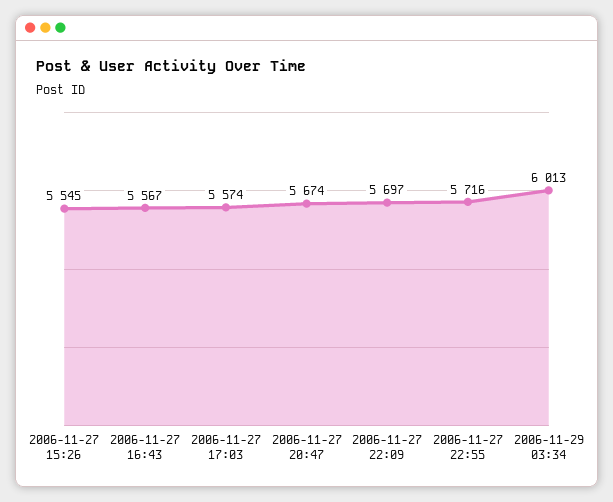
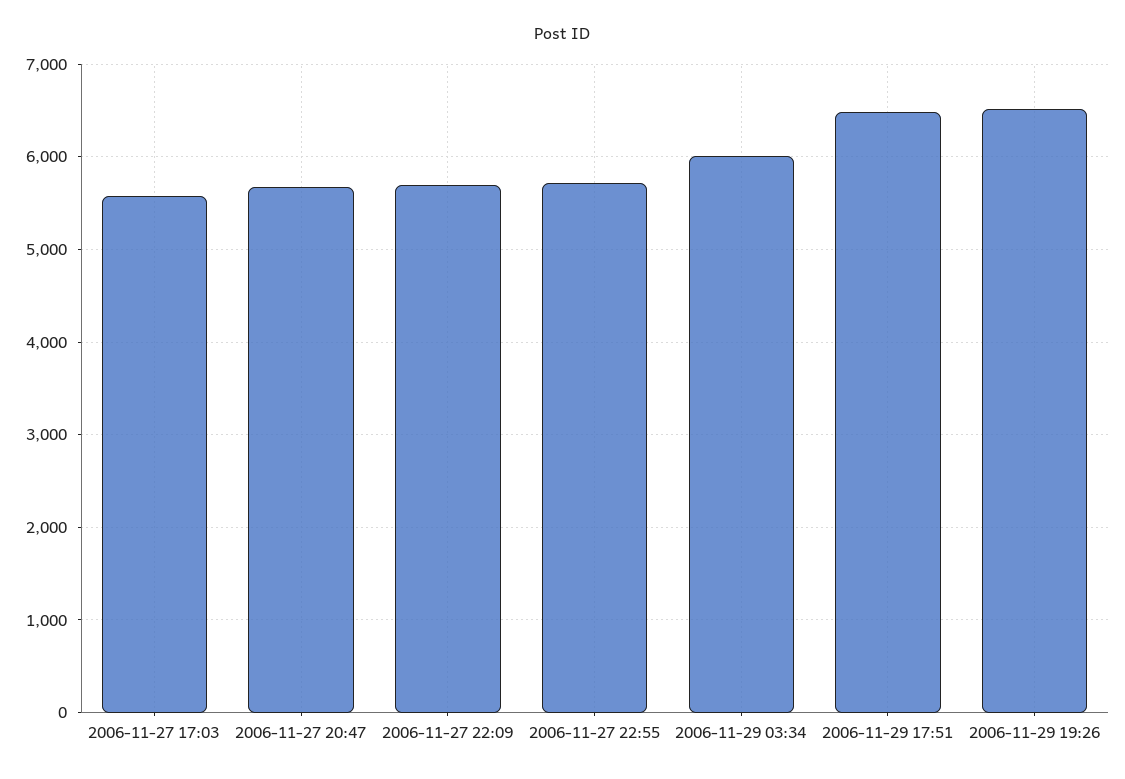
2006-11-27 15:26: 5545 -> none
2006-11-27 16:43: 5567 -> none
2006-11-29 17:51: none -> 6500
2006-11-29 19:26: none -> 6500

